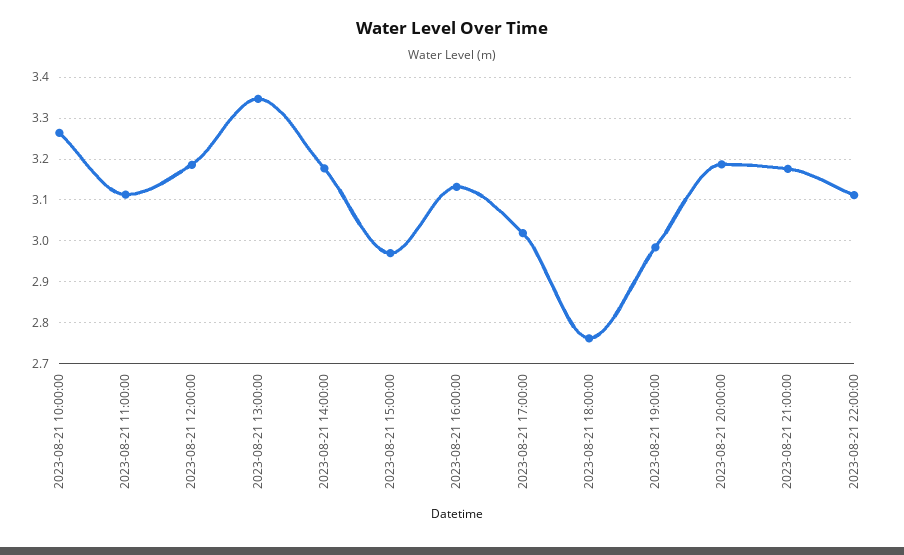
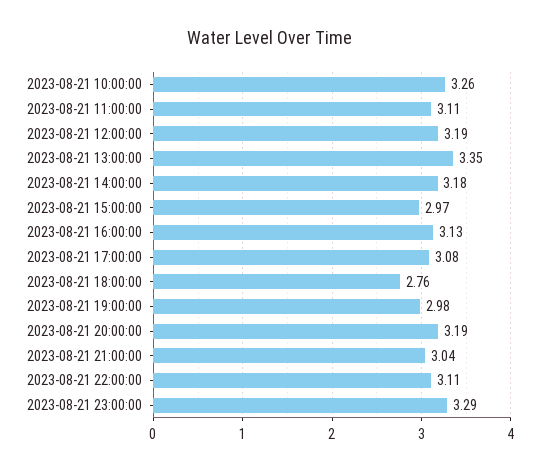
2023-08-21 17:00:00: 3.02 -> 3.08
2023-08-21 21:00:00: 3.18 -> 3.04
2023-08-21 23:00:00: none -> 3.29

